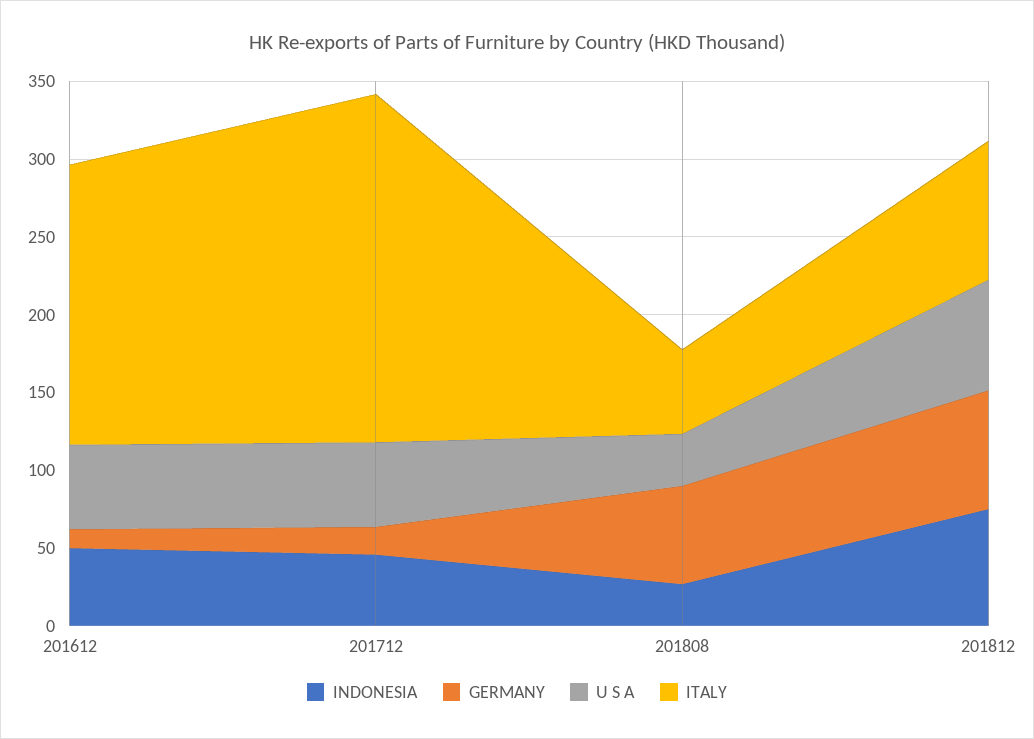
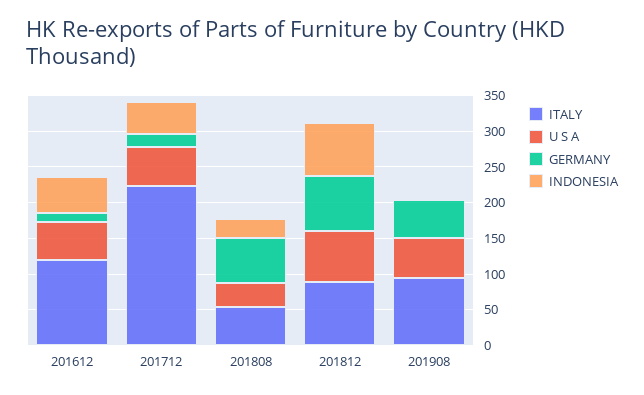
ITALY, 201612: 180 -> 125
ITALY, 201908: none -> 100
U S A, 201908: none -> 50
GERMANY, 201908: none -> 50
INDONESIA, 201908: none -> 0

